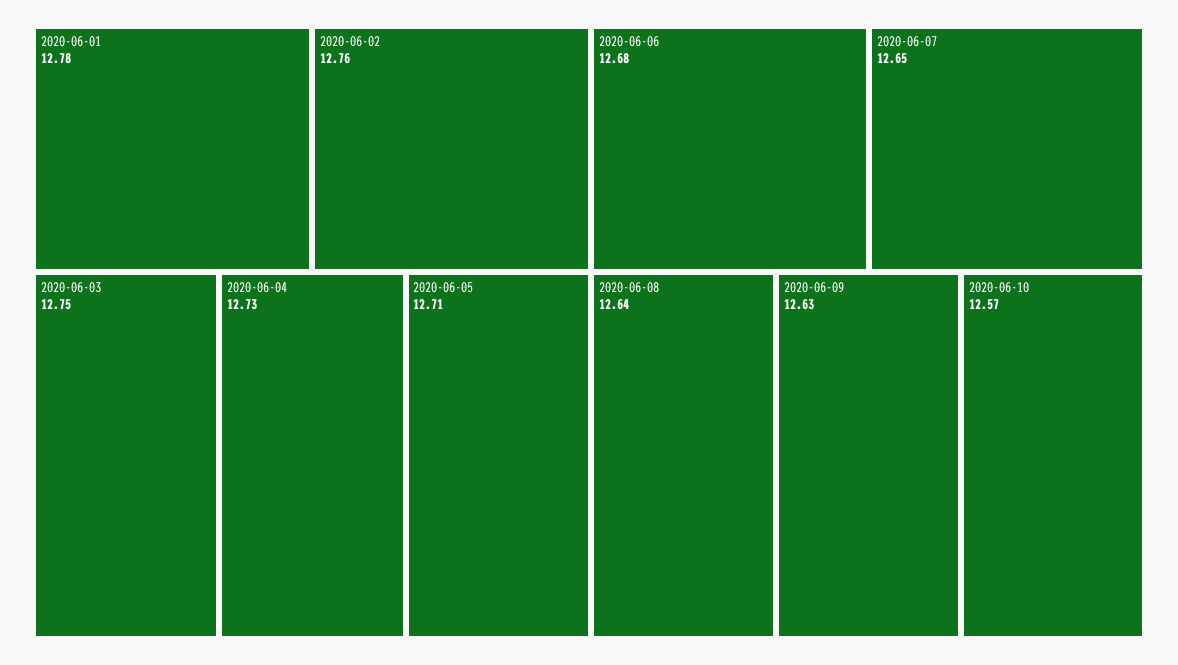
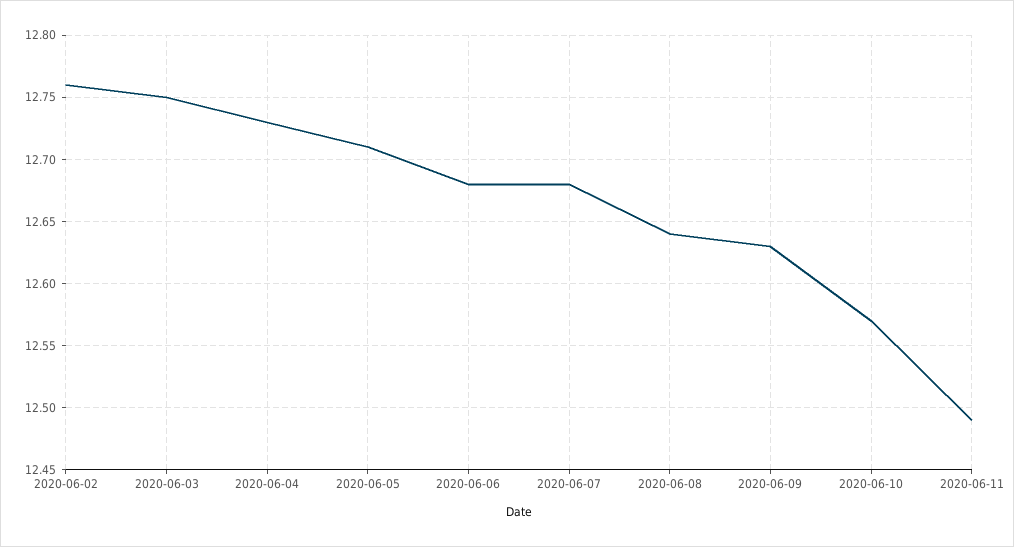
2020-06-01: 12.78 -> none
2020-06-07: 12.65 -> 12.68
2020-06-11: none -> 12.49

